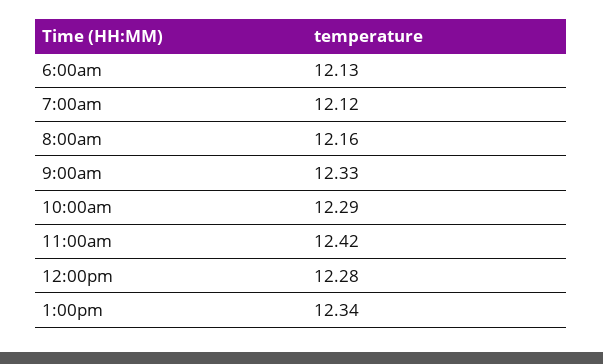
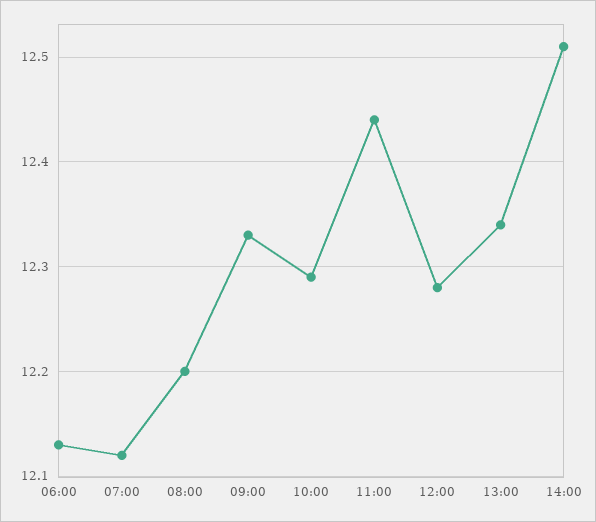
8:00am: 12.16 -> 12.2
11:00am: 12.42 -> 12.44
14:00: none -> 12.51

